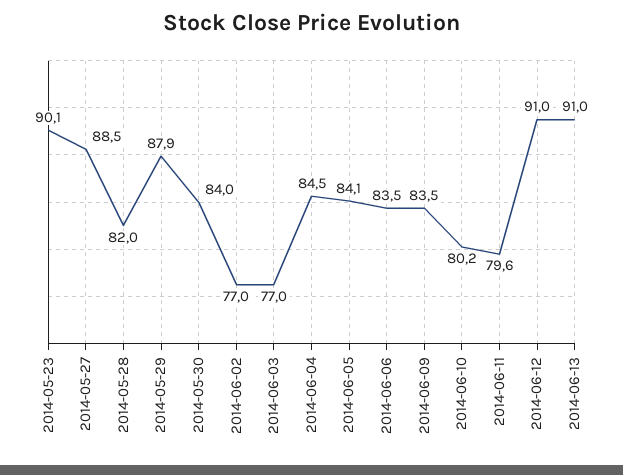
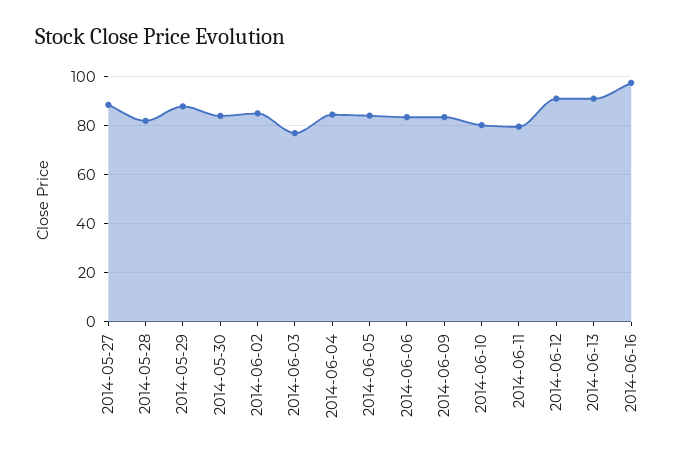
2014-05-23: 90.1 -> none
2014-06-02: 77 -> 85
2014-06-16: none -> 97.5

